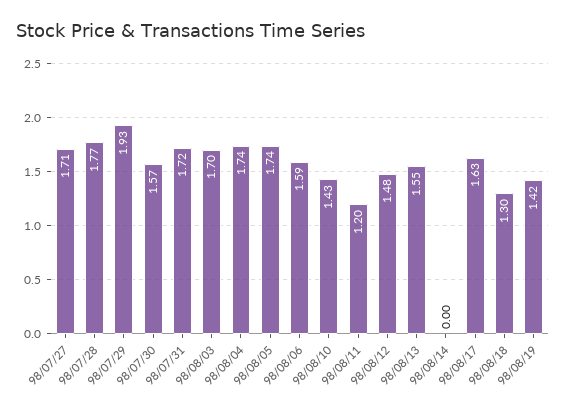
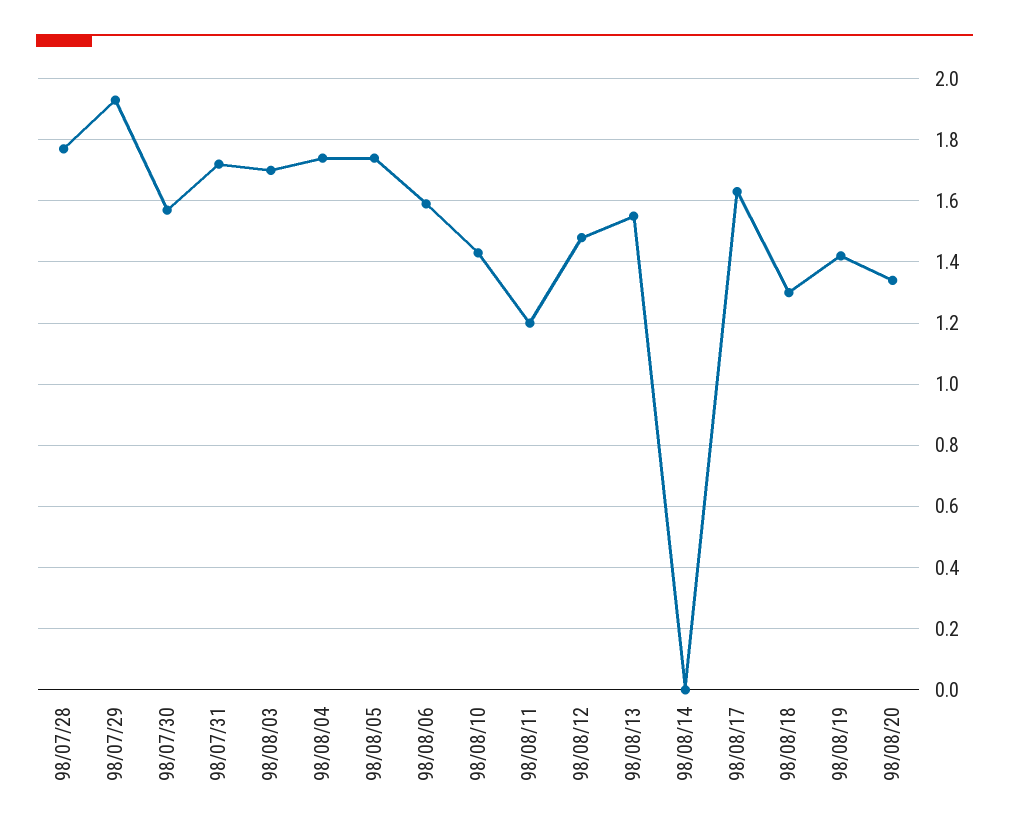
98/07/27: 1.71 -> none
98/08/20: none -> 1.35

